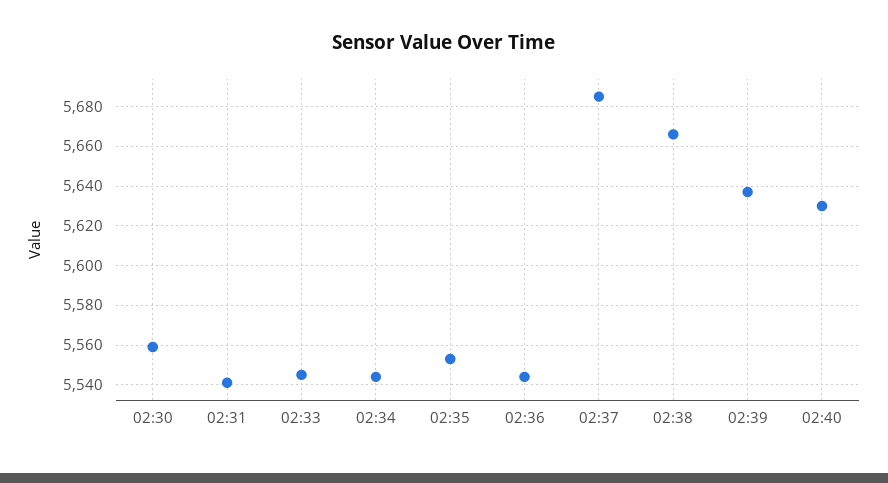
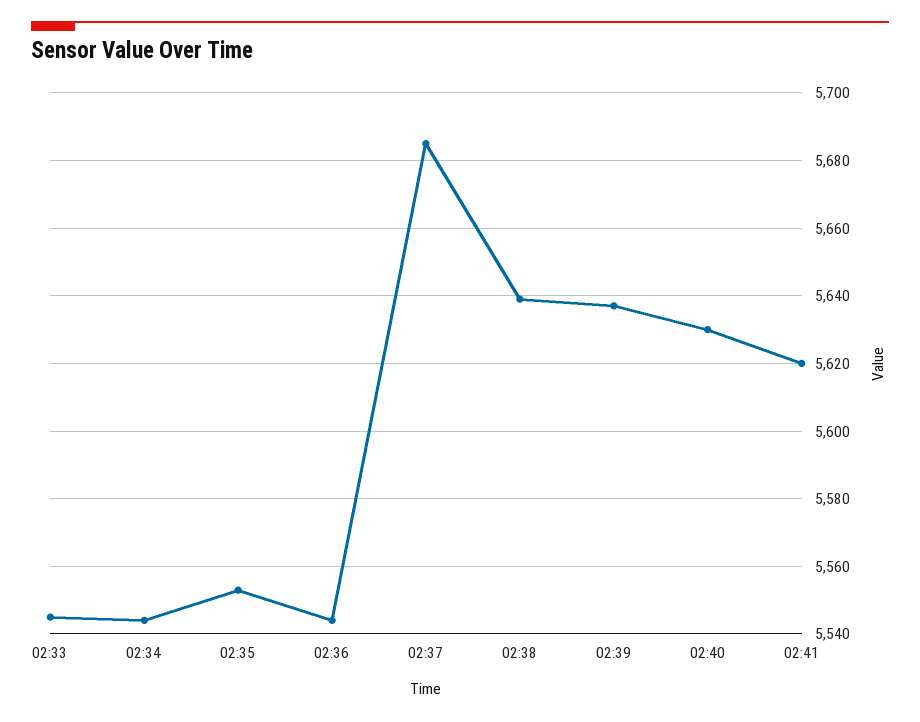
02:30: 5560 -> none
02:31: 5540 -> none
02:38: 5665 -> 5640
02:41: none -> 5620

